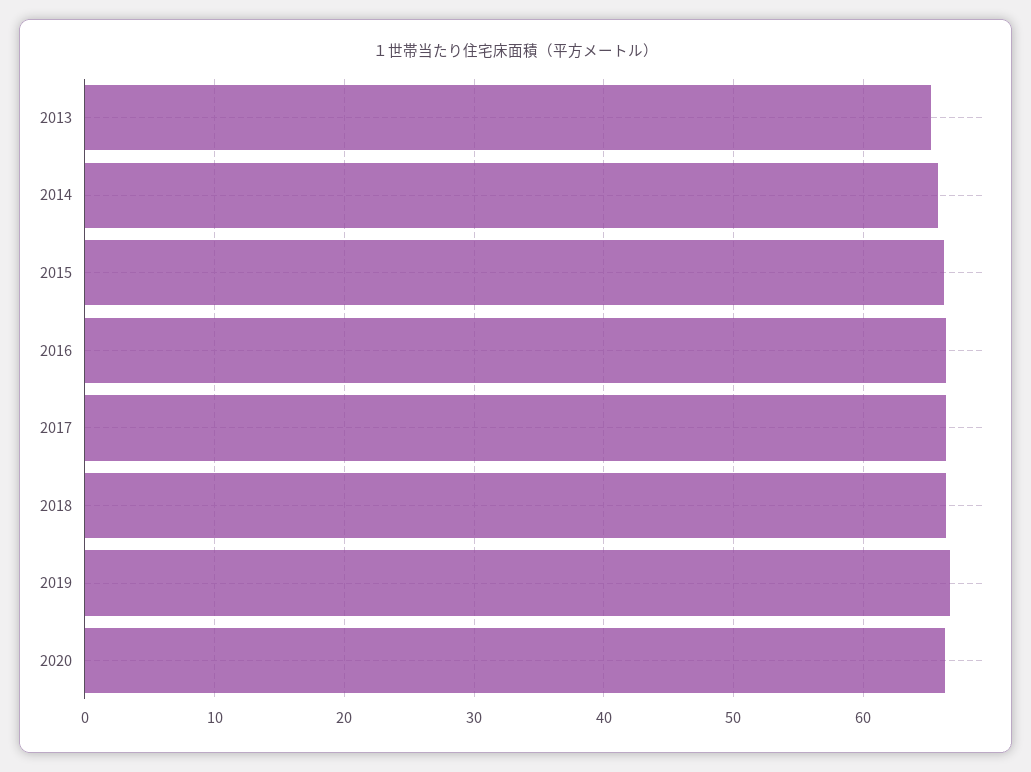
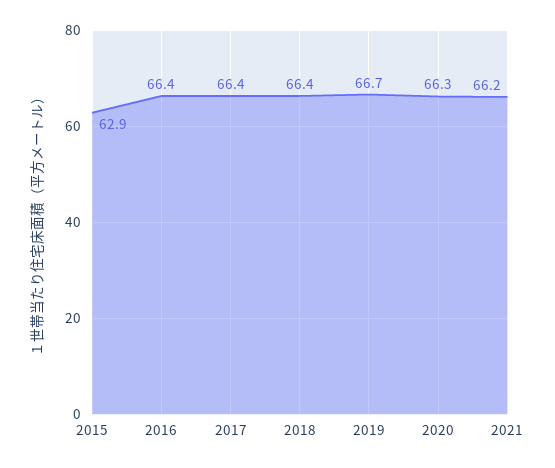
2013: 65 -> none
2014: 66 -> none
2015: 66 -> 62.9
2021: none -> 66.2

